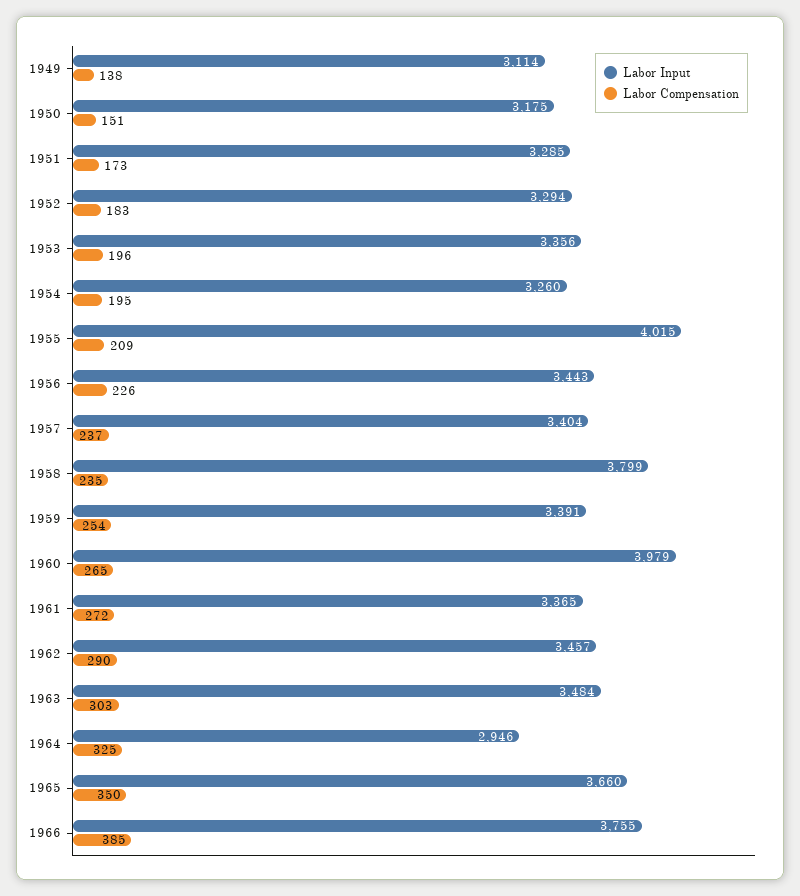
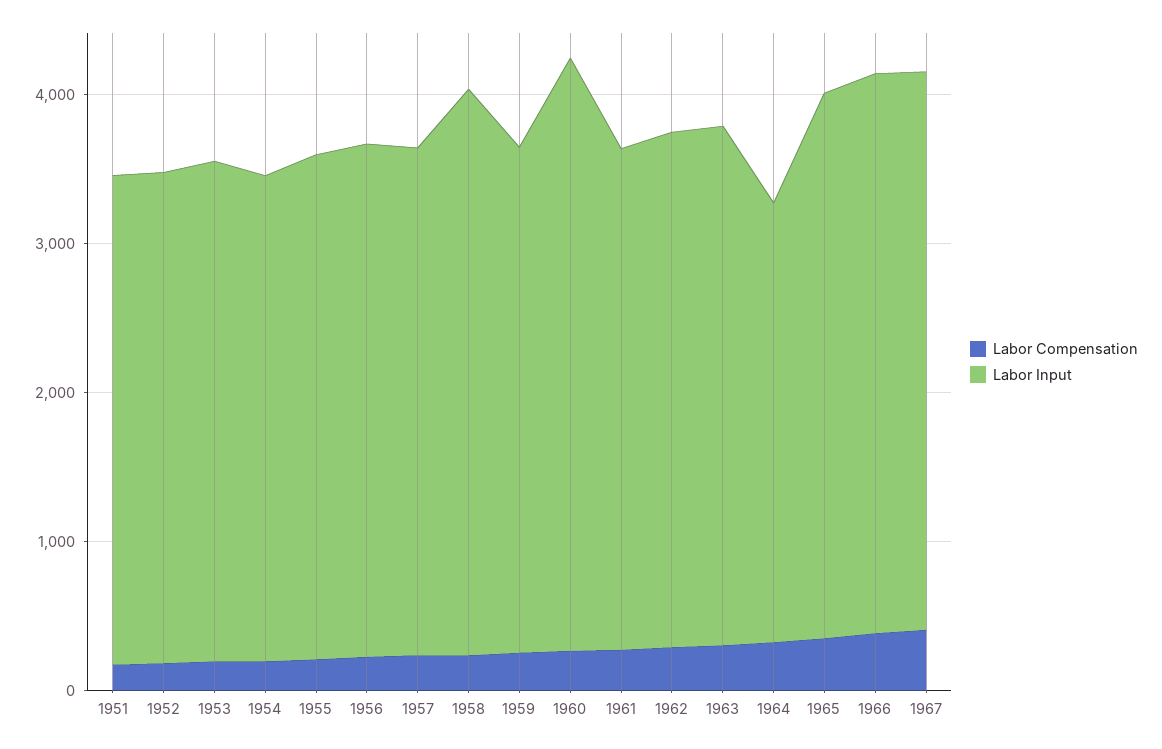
Labor Input, 1949: 3114 -> none
Labor Compensation, 1949: 138 -> none
Labor Input, 1950: 3175 -> none
Labor Compensation, 1950: 151 -> none
Labor Input, 1955: 4015 -> 3400
Labor Compensation, 1967: none -> 400
Labor Input, 1967: none -> 3800

